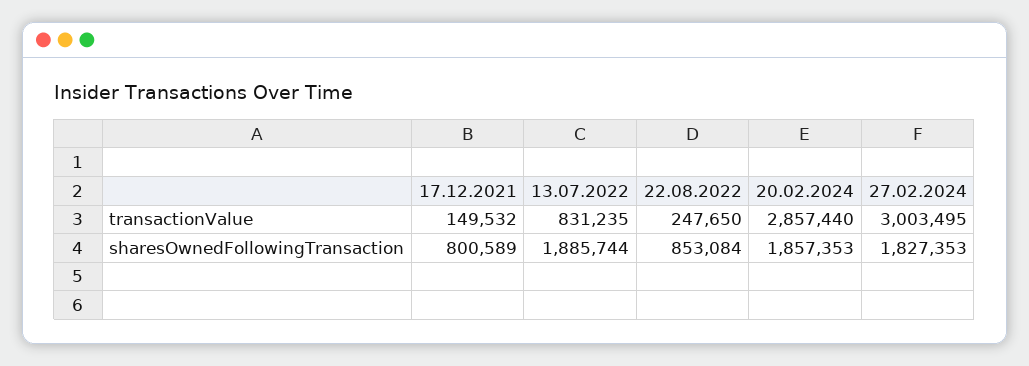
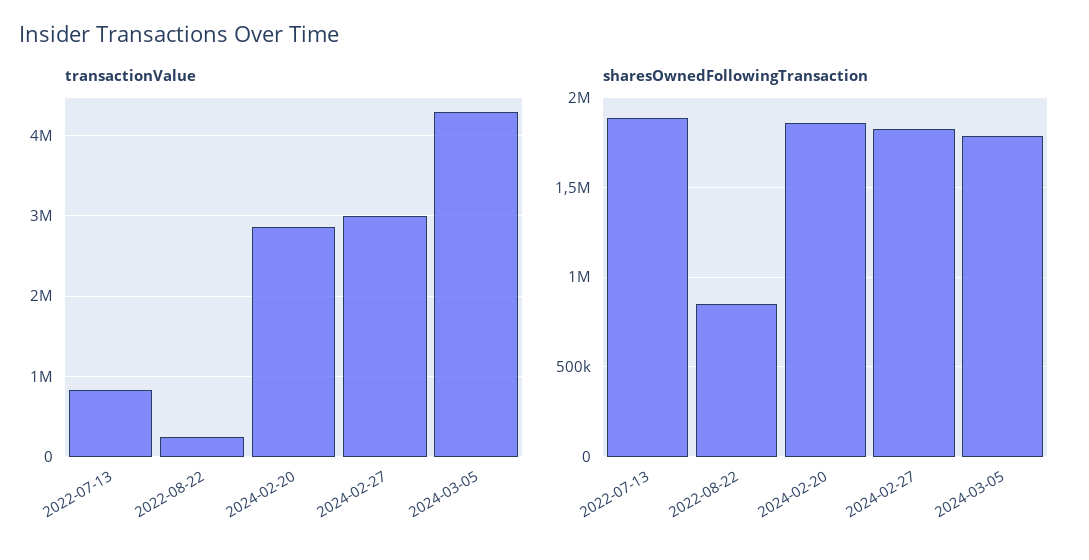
transactionValue, 17.12.2021: 149532 -> none
sharesOwnedFollowingTransaction, 17.12.2021: 800589 -> none
transactionValue, 2024-03-05: none -> 4300000
sharesOwnedFollowingTransaction, 2024-03-05: none -> 1800000

